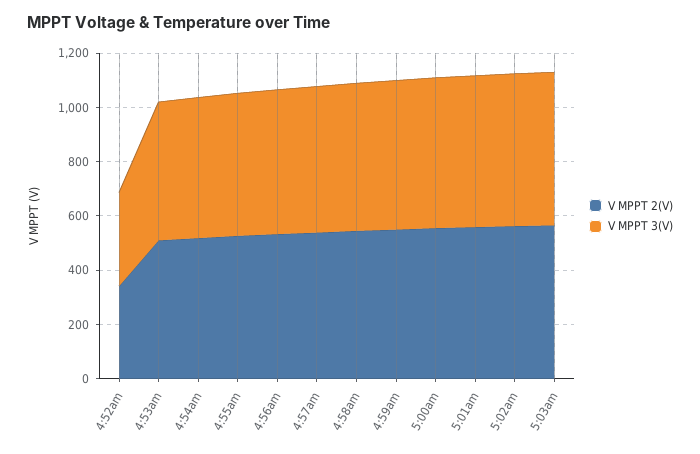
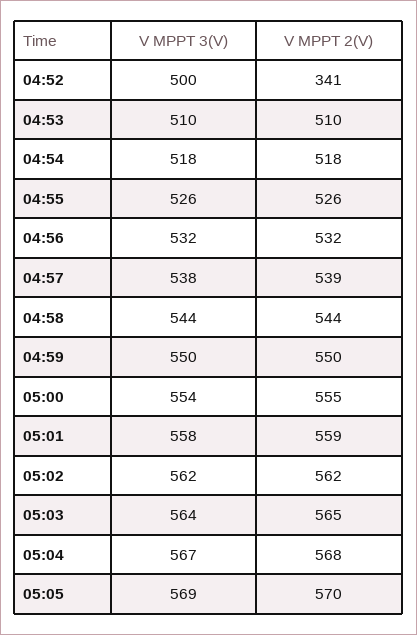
V MPPT 3(V), 4:52am: 350 -> 500
V MPPT 3(V), 05:04: none -> 567
V MPPT 2(V), 05:04: none -> 568
V MPPT 3(V), 05:05: none -> 569
V MPPT 2(V), 05:05: none -> 570

